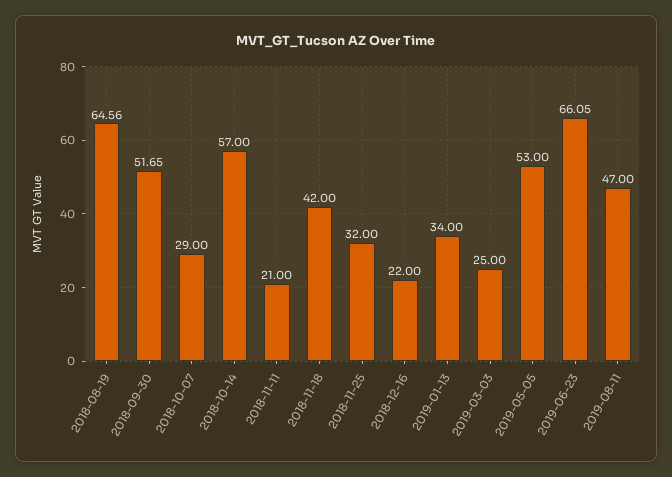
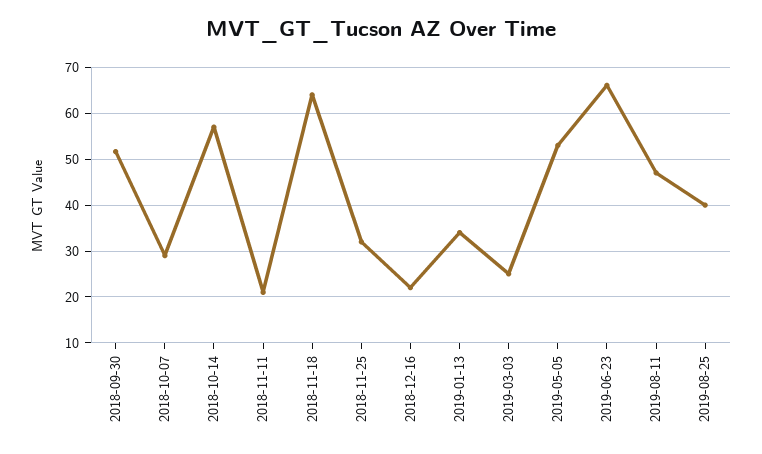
2018-08-19: 64.56 -> none
2018-11-18: 42 -> 64
2019-08-25: none -> 40

